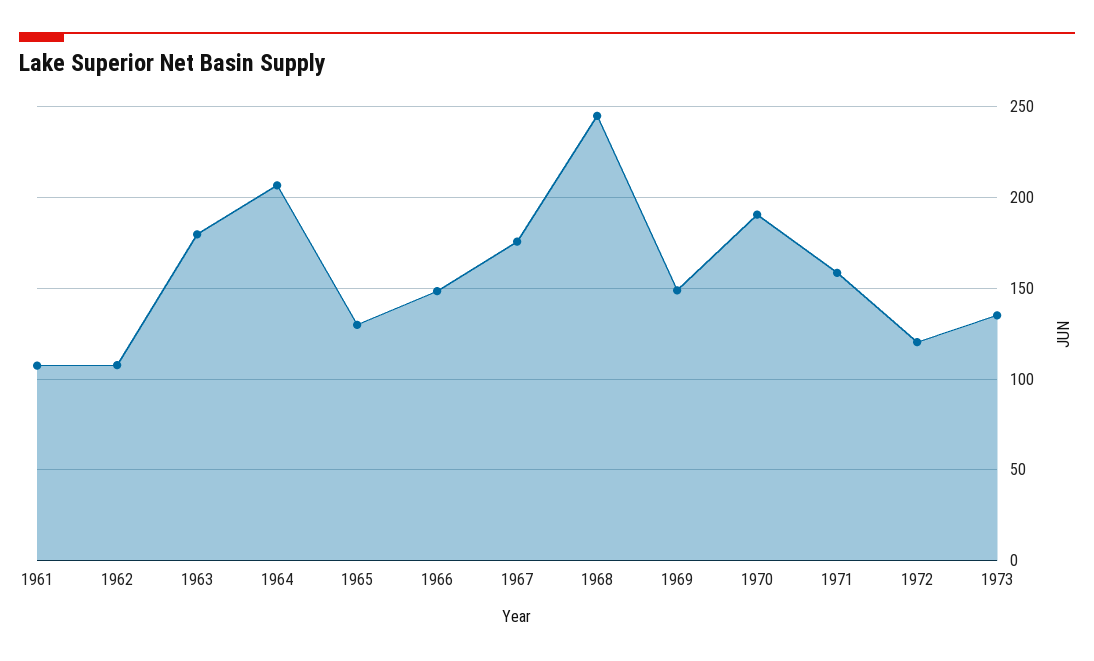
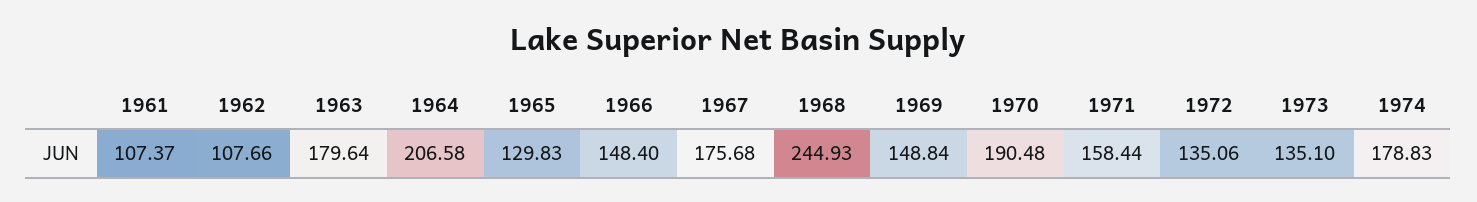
1972: 120 -> 135.06
1974: none -> 178.83

